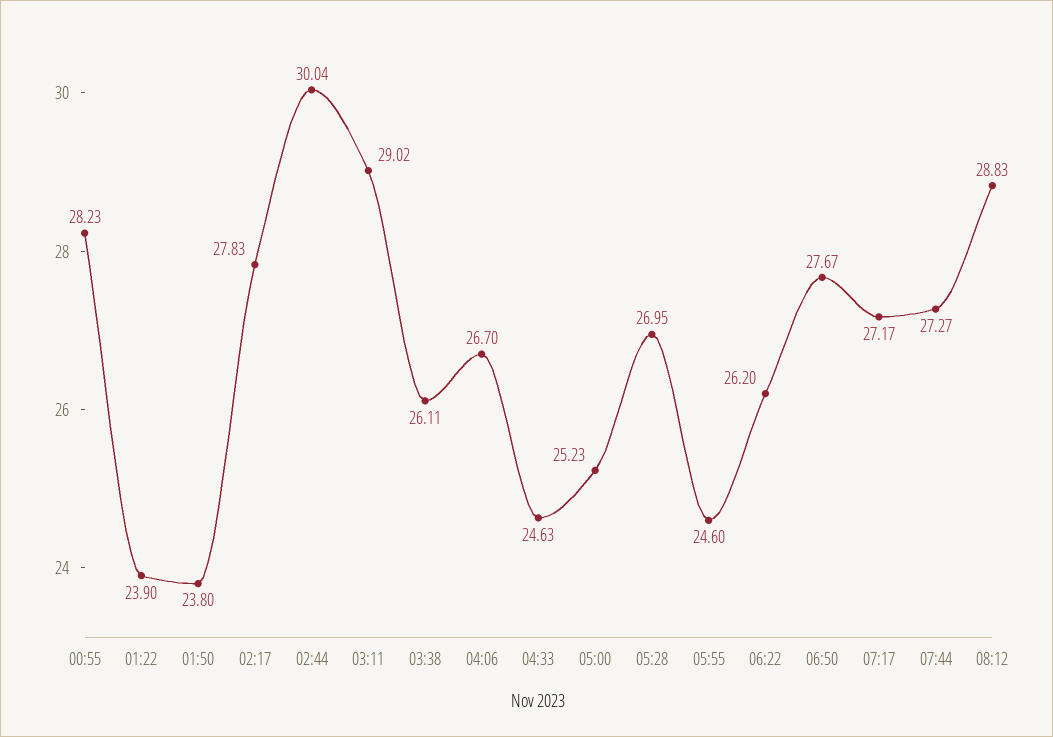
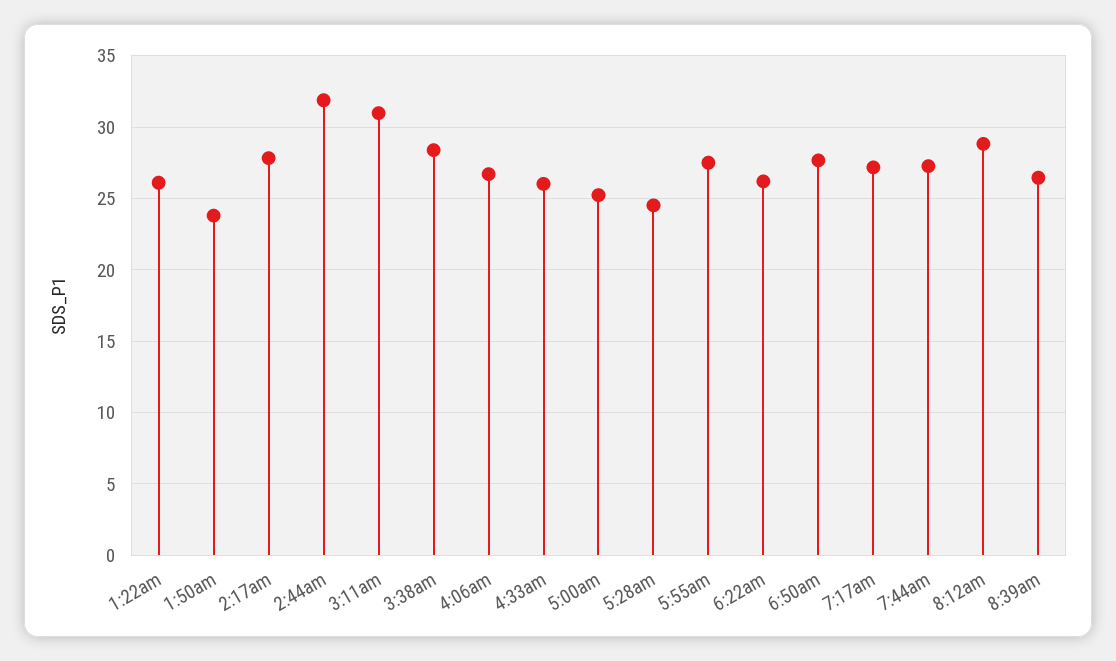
00:55: 28.23 -> none
01:22: 23.9 -> 26
02:44: 30.04 -> 32
03:11: 29.02 -> 31
03:38: 26.11 -> 28.5
04:33: 24.63 -> 26
05:28: 26.95 -> 24.5
05:55: 24.6 -> 27.5
8:39am: none -> 26.5

